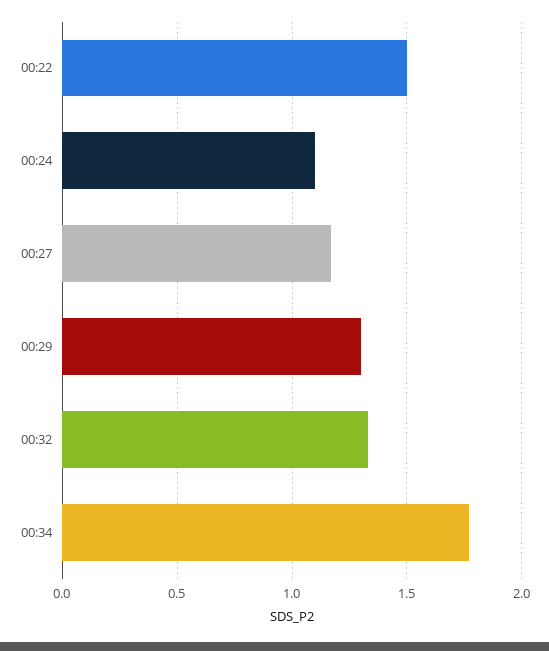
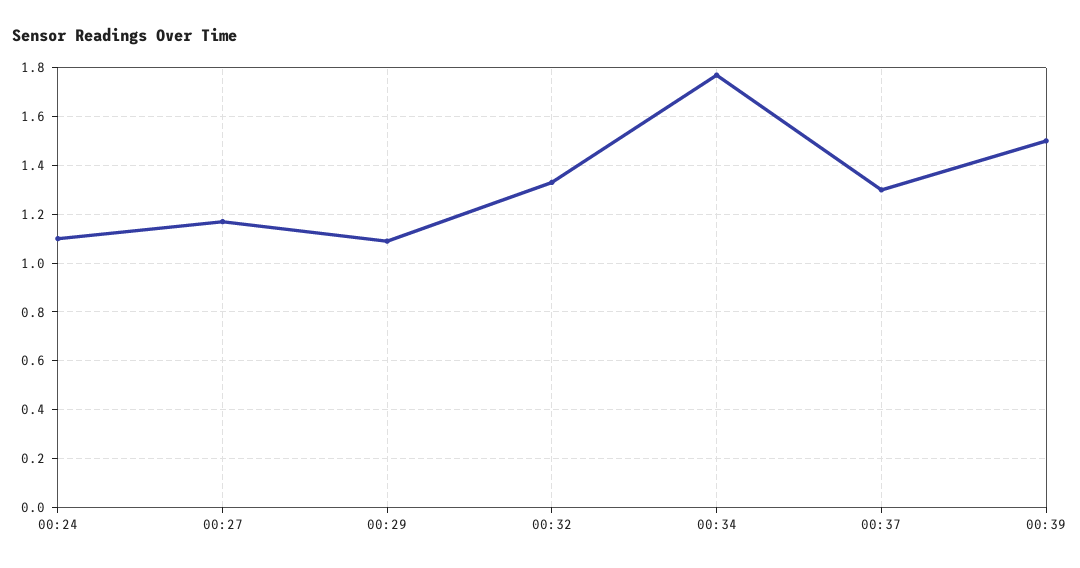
00:22: 1.5 -> none
00:29: 1.3 -> 1.1
00:37: none -> 1.3
00:39: none -> 1.5

